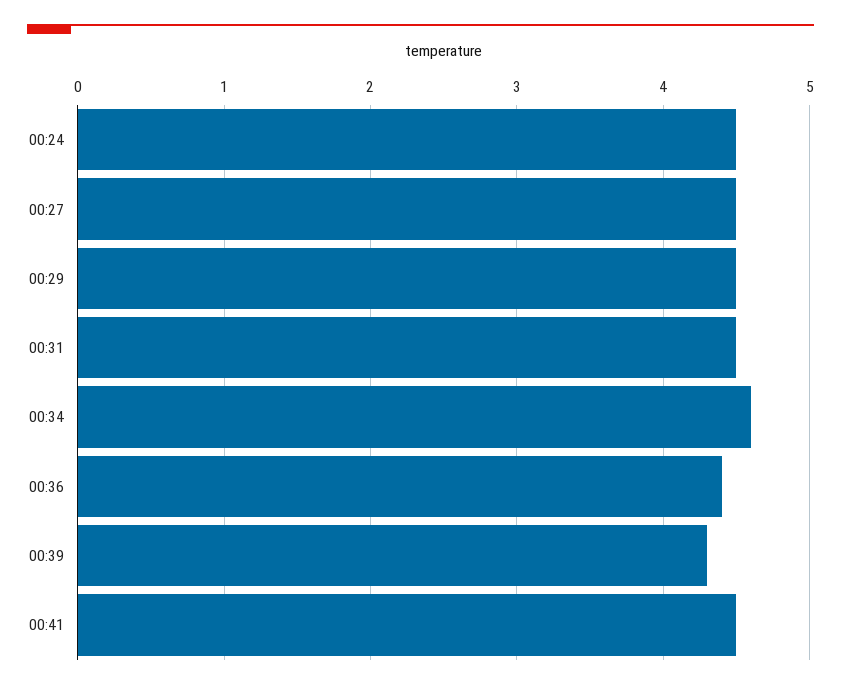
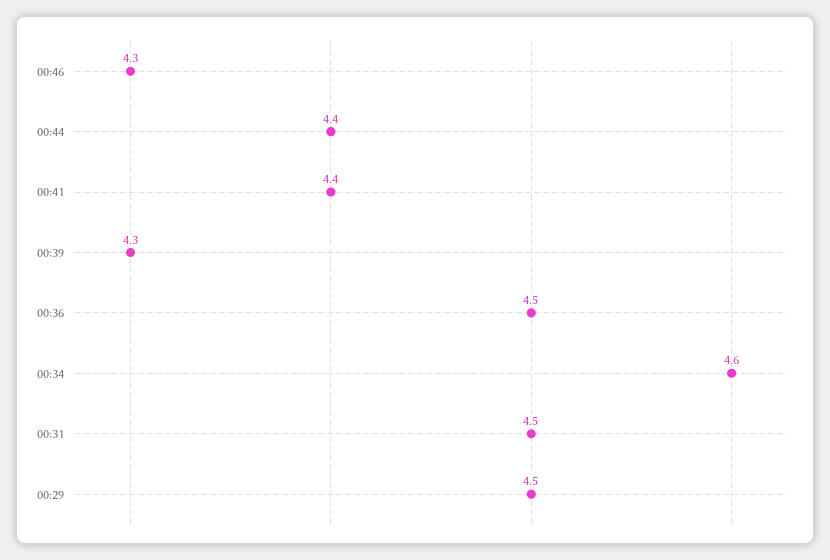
00:24: 4.5 -> none
00:27: 4.5 -> none
00:36: 4.4 -> 4.5
00:41: 4.5 -> 4.4
00:46: none -> 4.3
00:44: none -> 4.4

